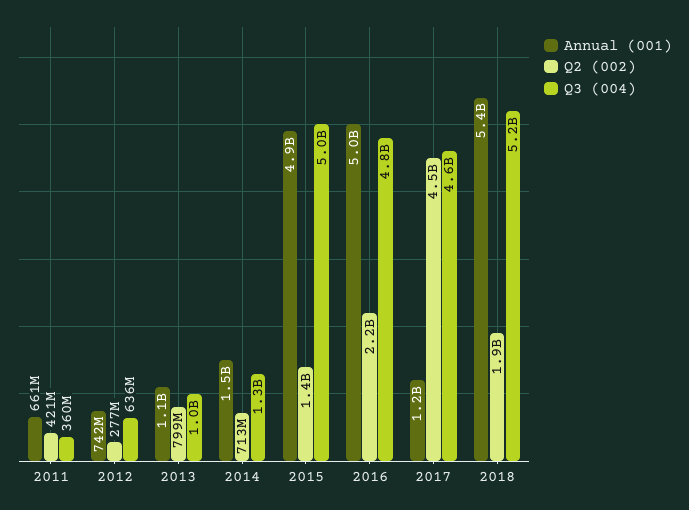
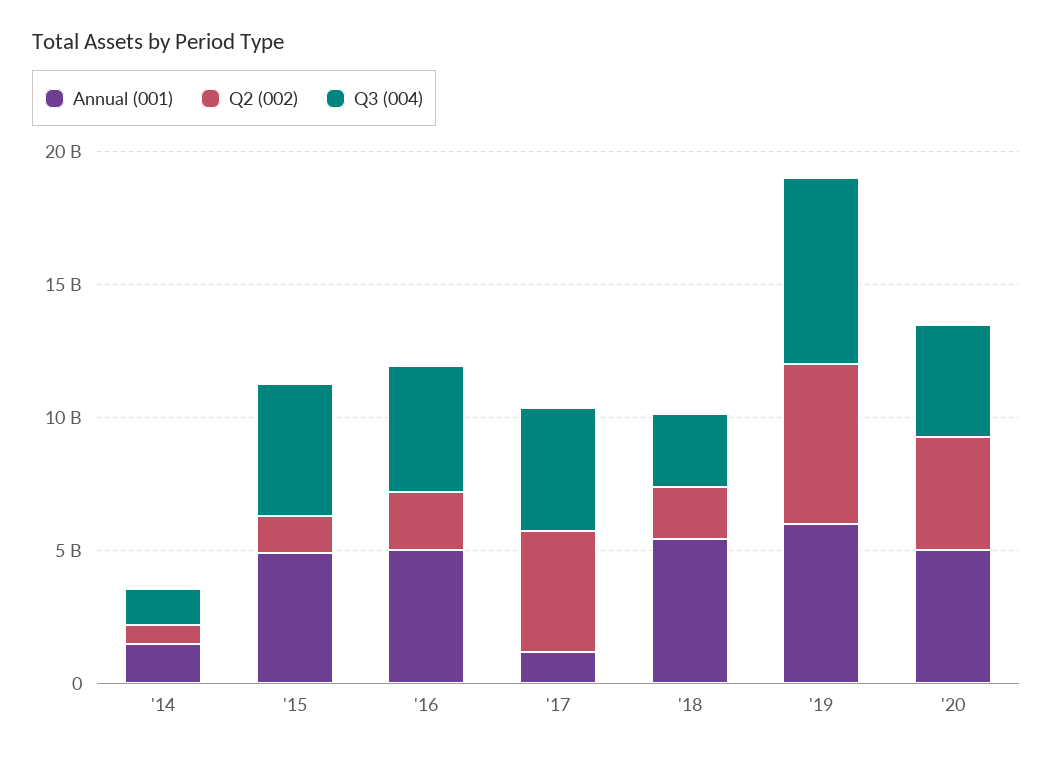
Annual (001), 2011: 661000000 -> none
Q2 (002), 2011: 421000000 -> none
Q3 (004), 2011: 360000000 -> none
Annual (001), 2012: 742000000 -> none
Q2 (002), 2012: 277000000 -> none
Q3 (004), 2012: 636000000 -> none
Annual (001), 2013: 1100000000 -> none
Q2 (002), 2013: 799000000 -> none
Q3 (004), 2013: 1000000000 -> none
Q3 (004), 2018: 5200000000 -> 3000000000
Annual (001), '19: none -> 6000000000
Q2 (002), '19: none -> 6000000000
Q3 (004), '19: none -> 7000000000
Annual (001), '20: none -> 5000000000
Q2 (002), '20: none -> 4000000000
Q3 (004), '20: none -> 4000000000

